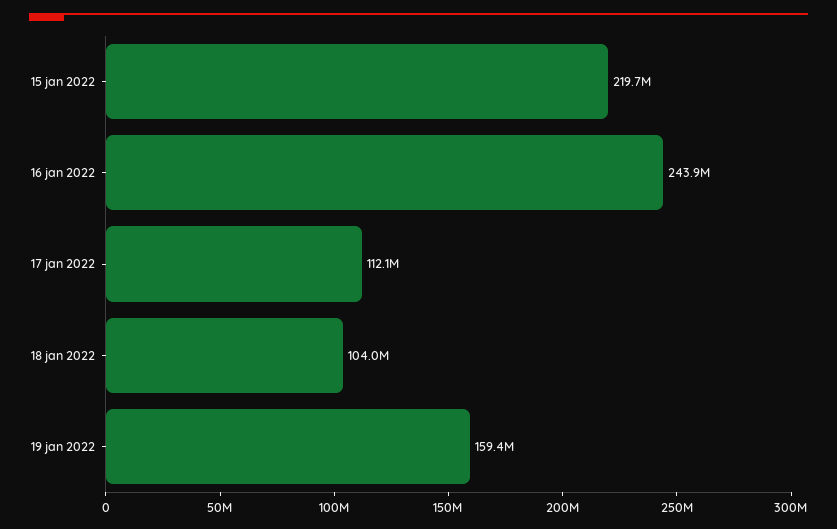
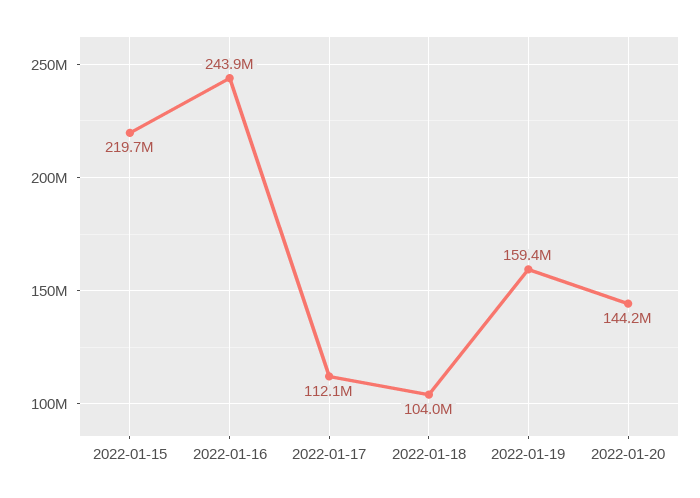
2022-01-20: none -> 144200000

